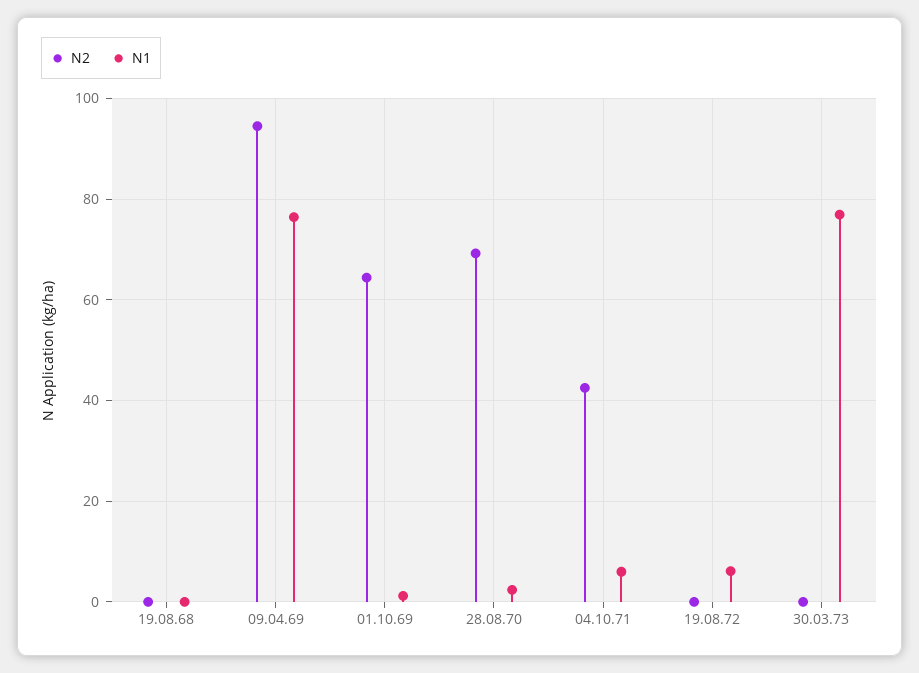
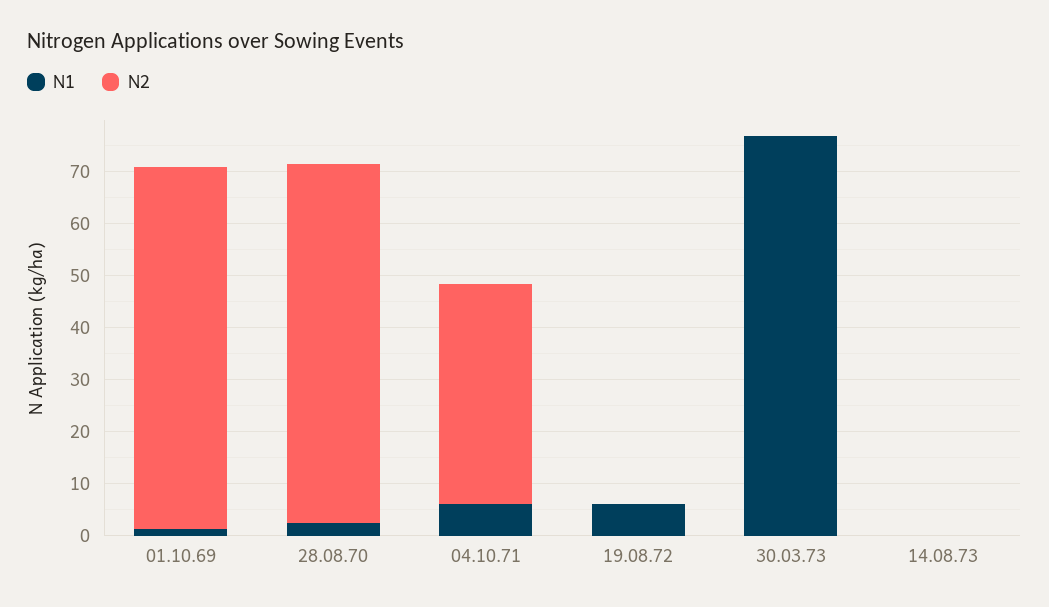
N2, 19.08.68: 0 -> none
N1, 19.08.68: 0 -> none
N2, 09.04.69: 94 -> none
N1, 09.04.69: 76 -> none
N2, 01.10.69: 64 -> 70
N1, 14.08.73: none -> 0
N2, 14.08.73: none -> 0

